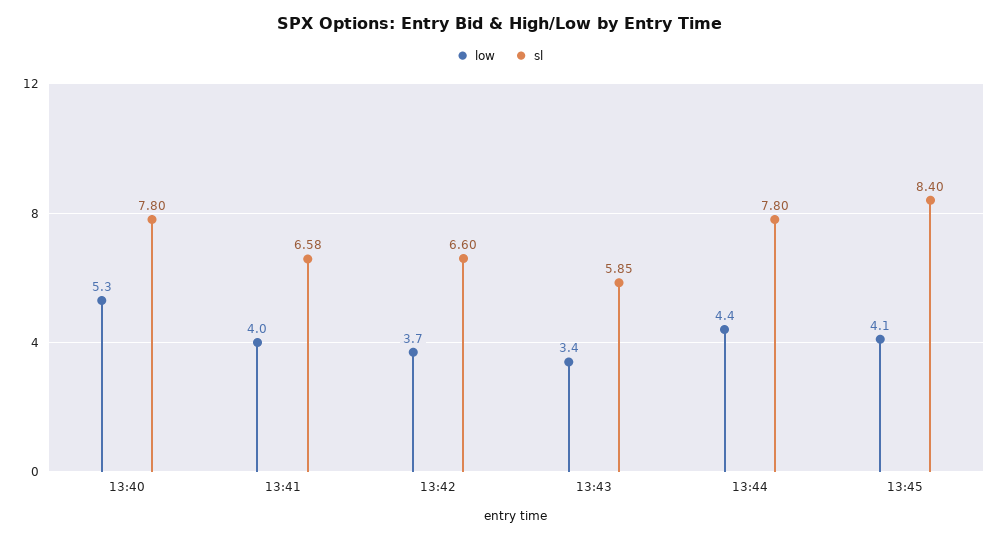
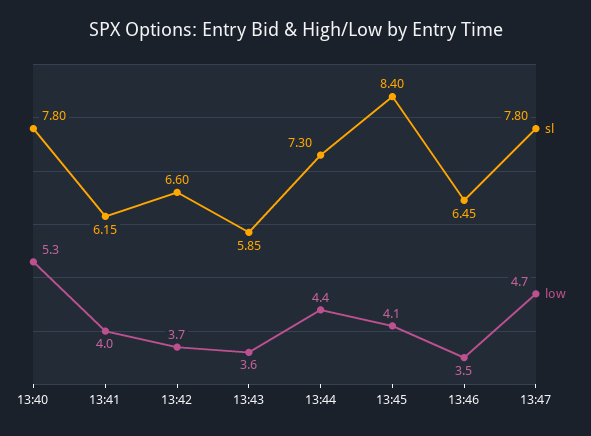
sl, 13:41: 6.58 -> 6.15
low, 13:43: 3.4 -> 3.6
sl, 13:44: 7.8 -> 7.3
sl, 13:46: none -> 6.45
low, 13:46: none -> 3.5
sl, 13:47: none -> 7.8
low, 13:47: none -> 4.7

